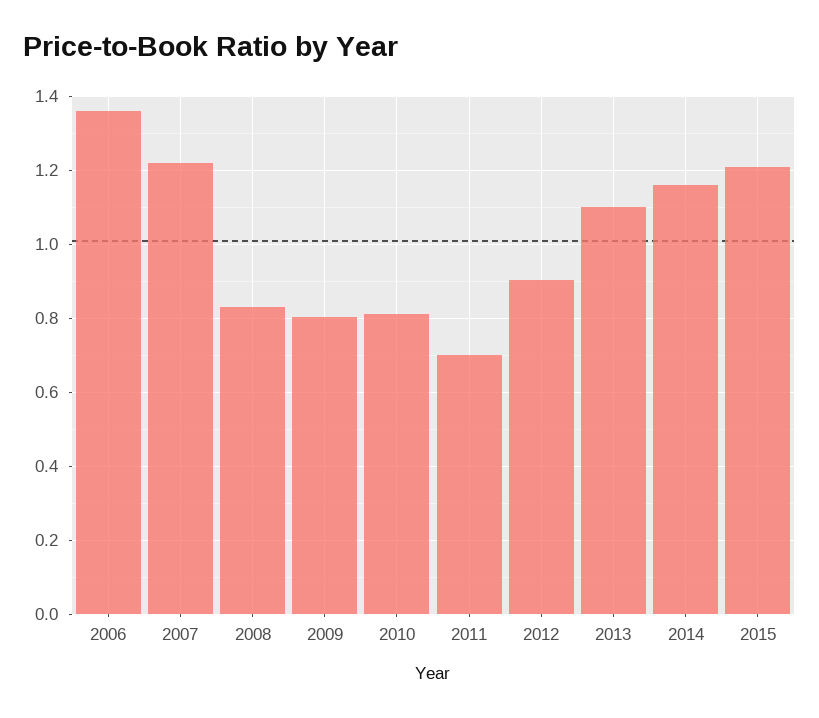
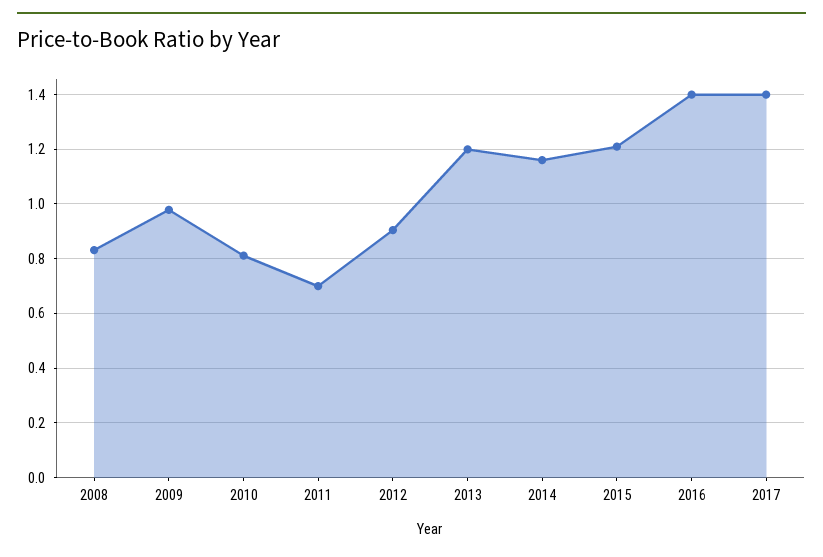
2006: 1.36 -> none
2007: 1.22 -> none
2009: 0.8 -> 0.975
2013: 1.1 -> 1.2
2016: none -> 1.4
2017: none -> 1.4

